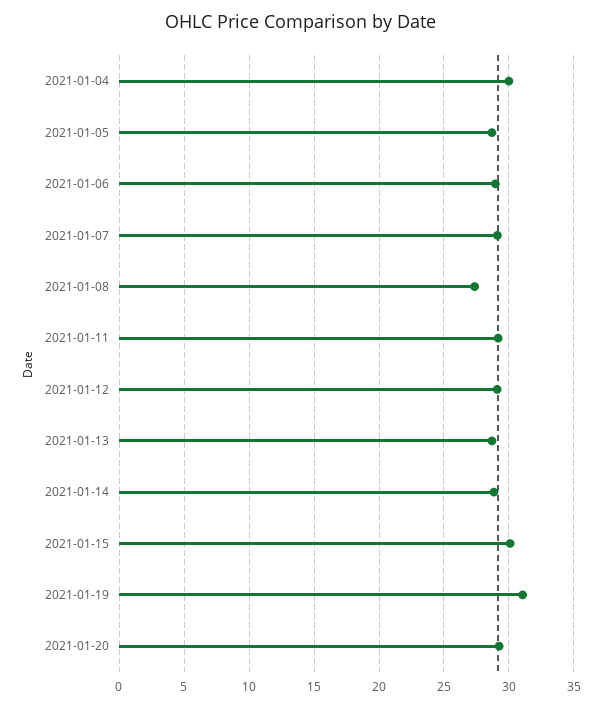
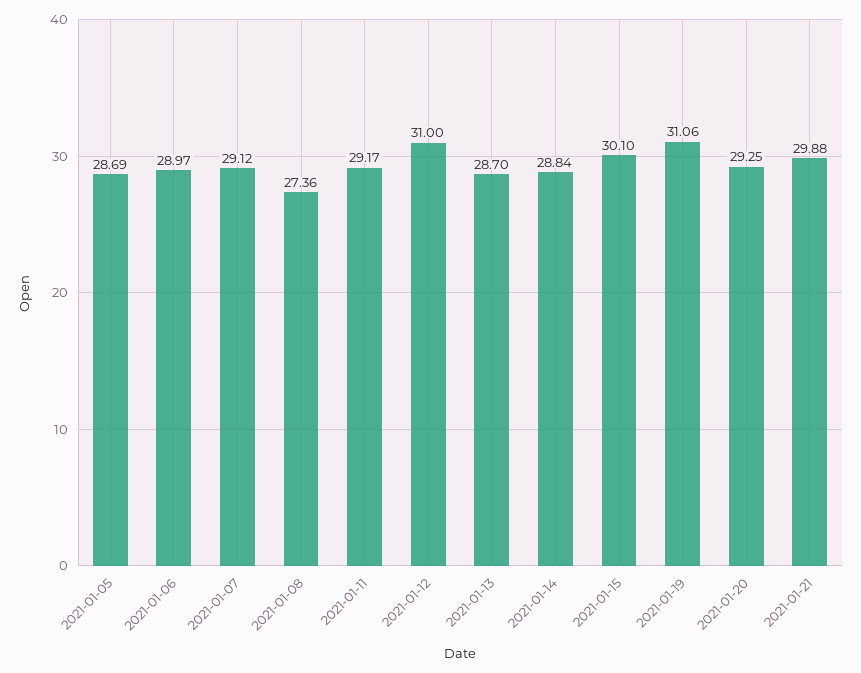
2021-01-04: 30 -> none
2021-01-12: 29 -> 31
2021-01-21: none -> 29.88

